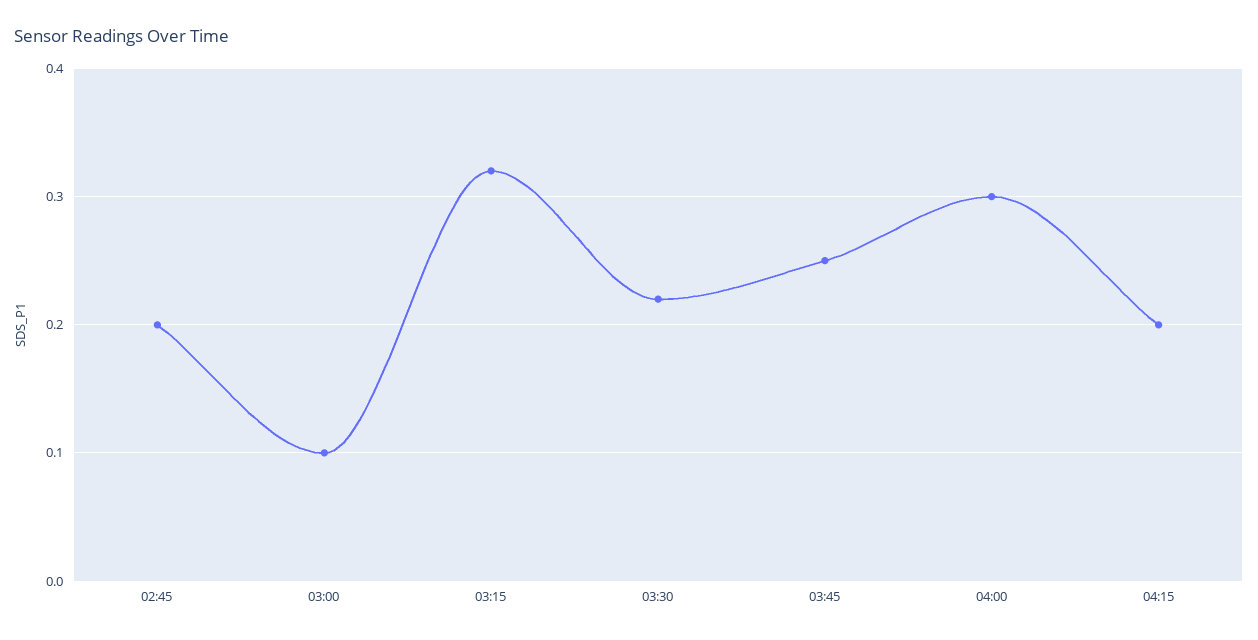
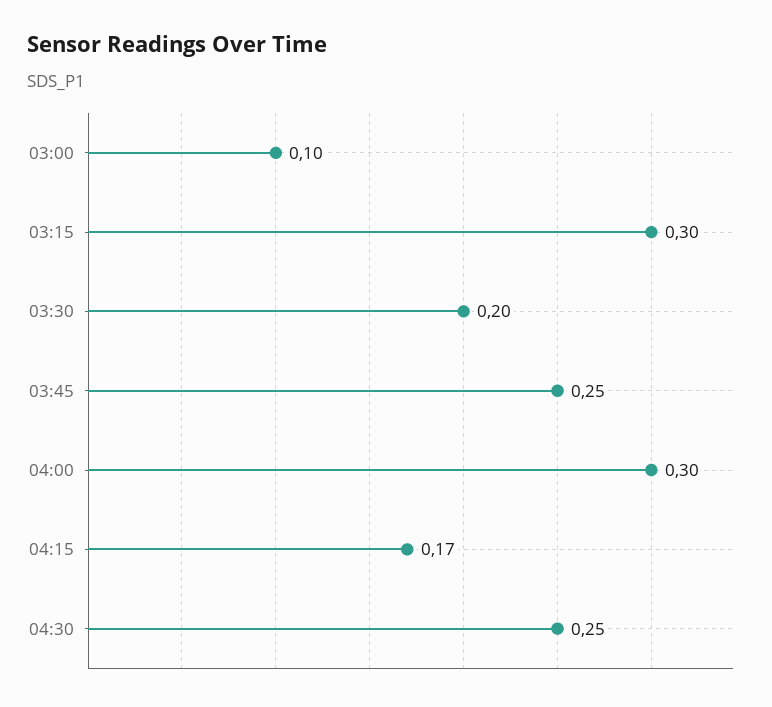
02:45: 0.2 -> none
03:15: 0.32 -> 0.3
03:30: 0.22 -> 0.2
04:15: 0.2 -> 0.17
04:30: none -> 0.25

